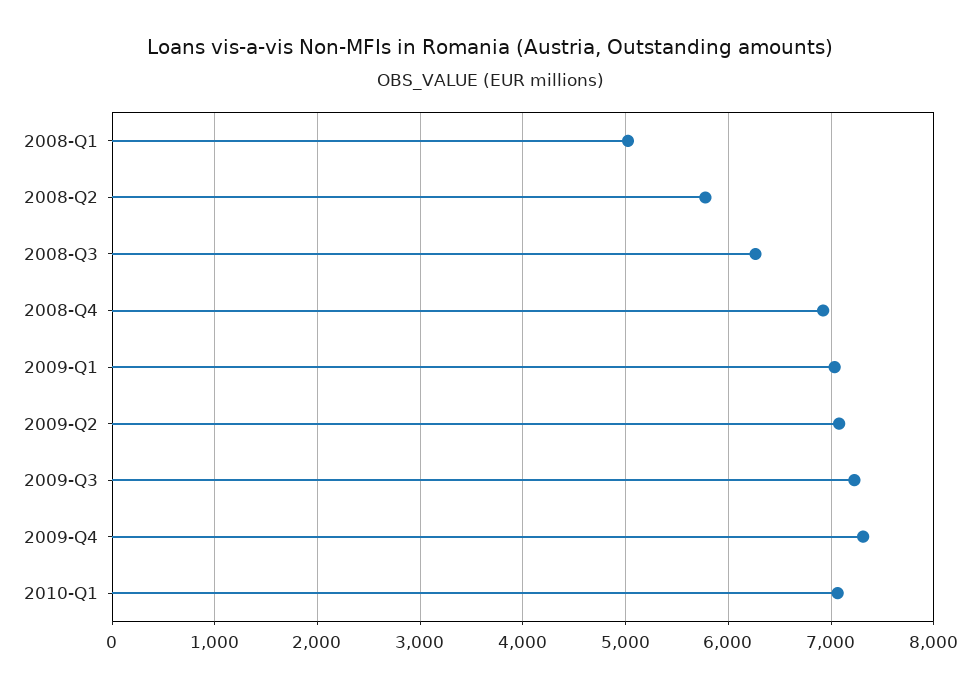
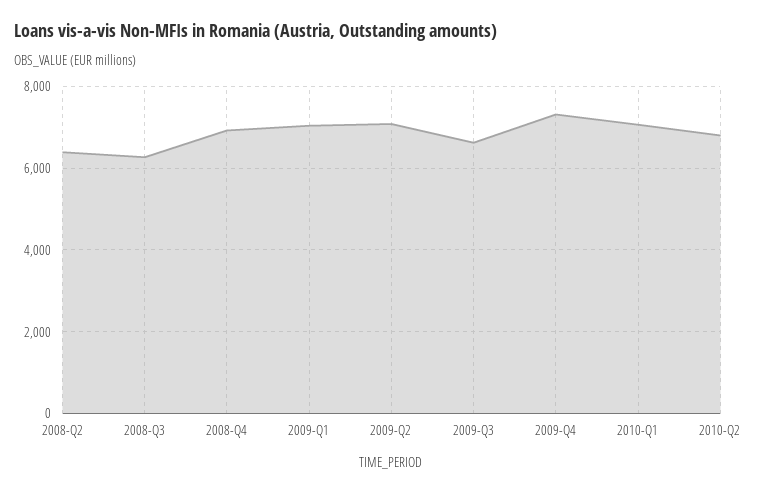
2008-Q1: 5000 -> none
2008-Q2: 5800 -> 6400
2009-Q3: 7200 -> 6600
2010-Q2: none -> 6800

